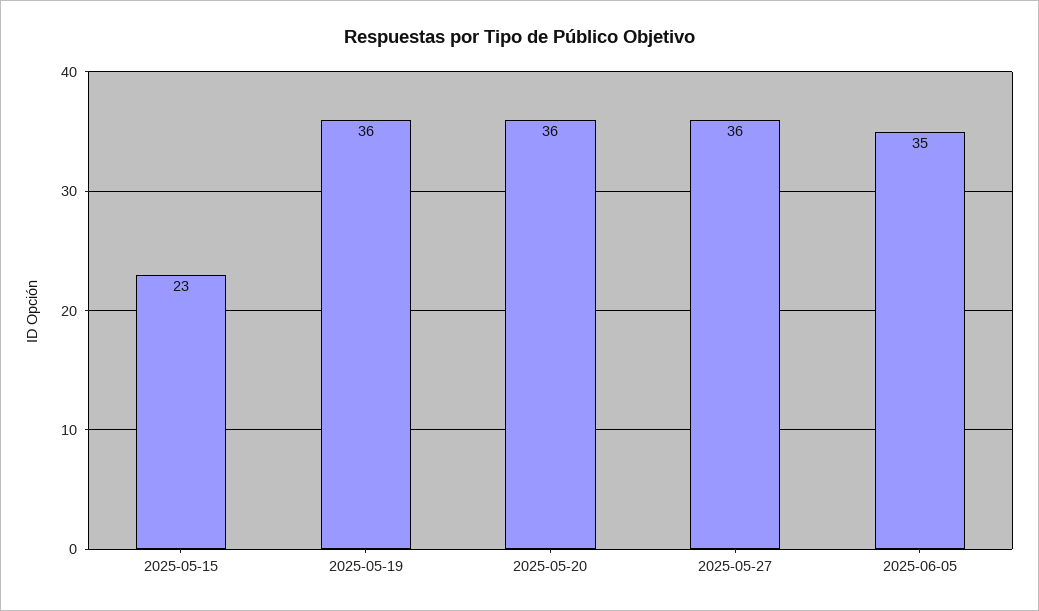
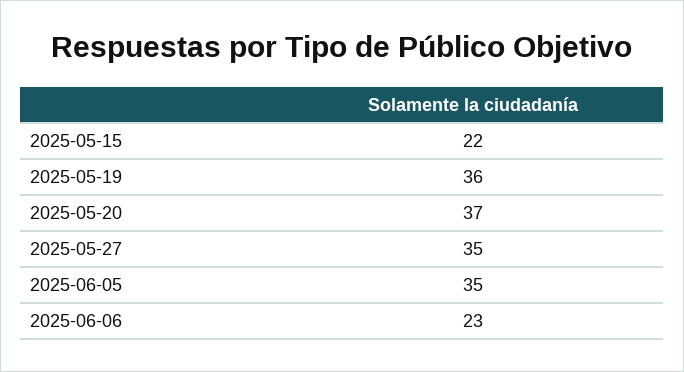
2025-05-15: 23 -> 22
2025-05-20: 36 -> 37
2025-05-27: 36 -> 35
2025-06-06: none -> 23

